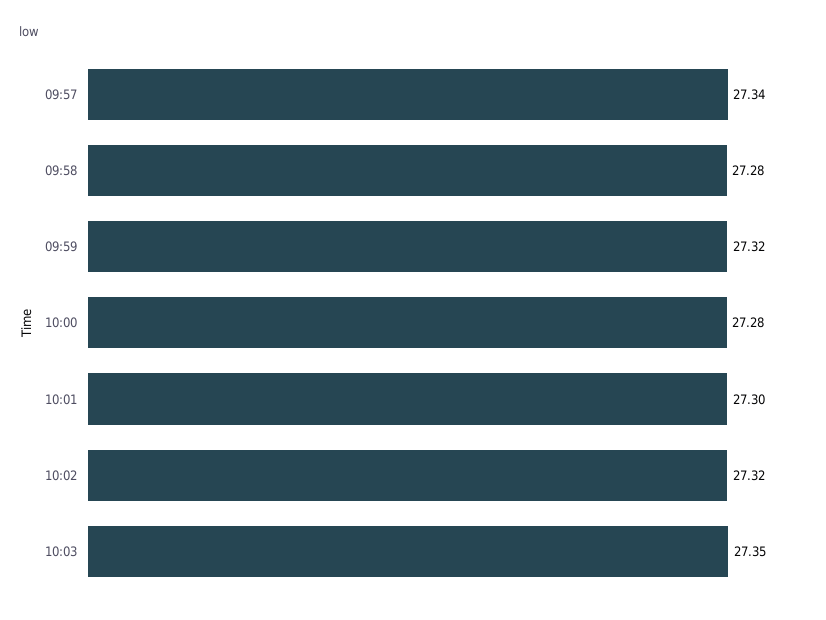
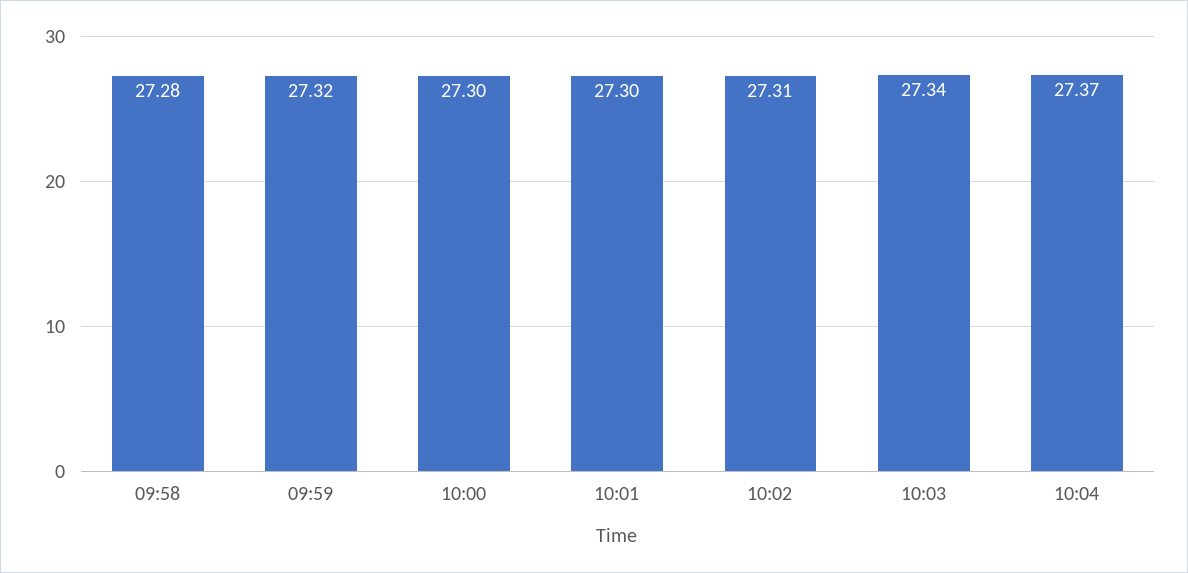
09:57: 27.34 -> none
10:00: 27.28 -> 27.3
10:02: 27.32 -> 27.31
10:03: 27.35 -> 27.34
10:04: none -> 27.37

